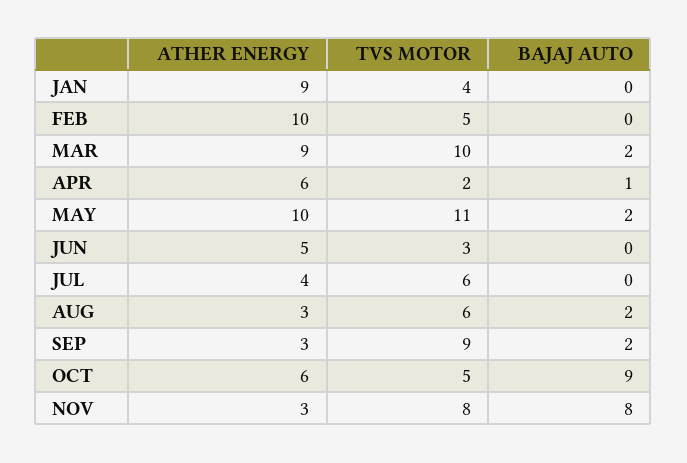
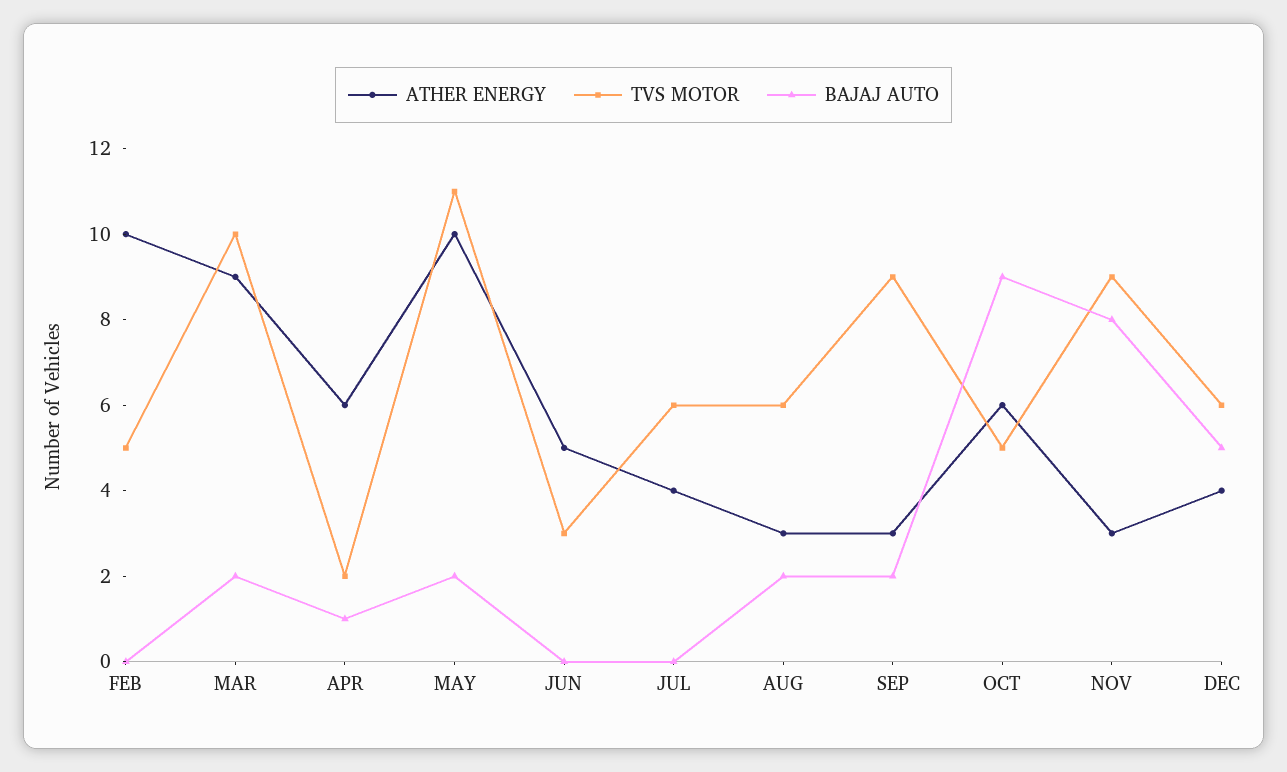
ATHER ENERGY, JAN: 9 -> none
TVS MOTOR, JAN: 4 -> none
BAJAJ AUTO, JAN: 0 -> none
TVS MOTOR, NOV: 8 -> 9
ATHER ENERGY, DEC: none -> 4
TVS MOTOR, DEC: none -> 6
BAJAJ AUTO, DEC: none -> 5

